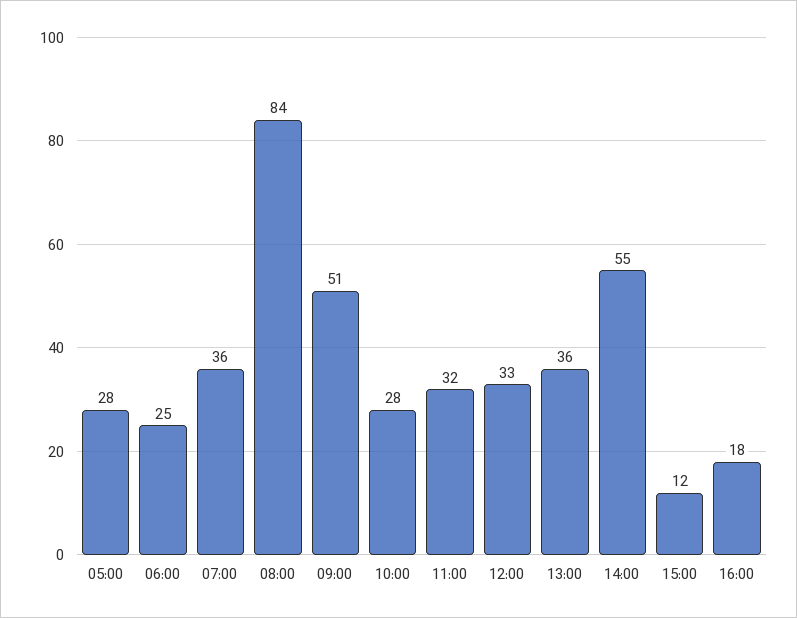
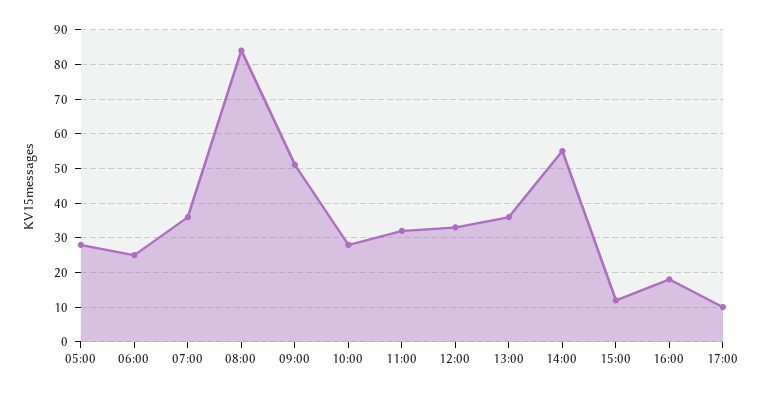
17:00: none -> 10

